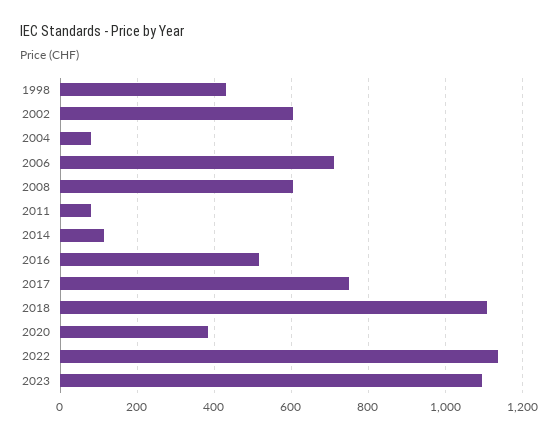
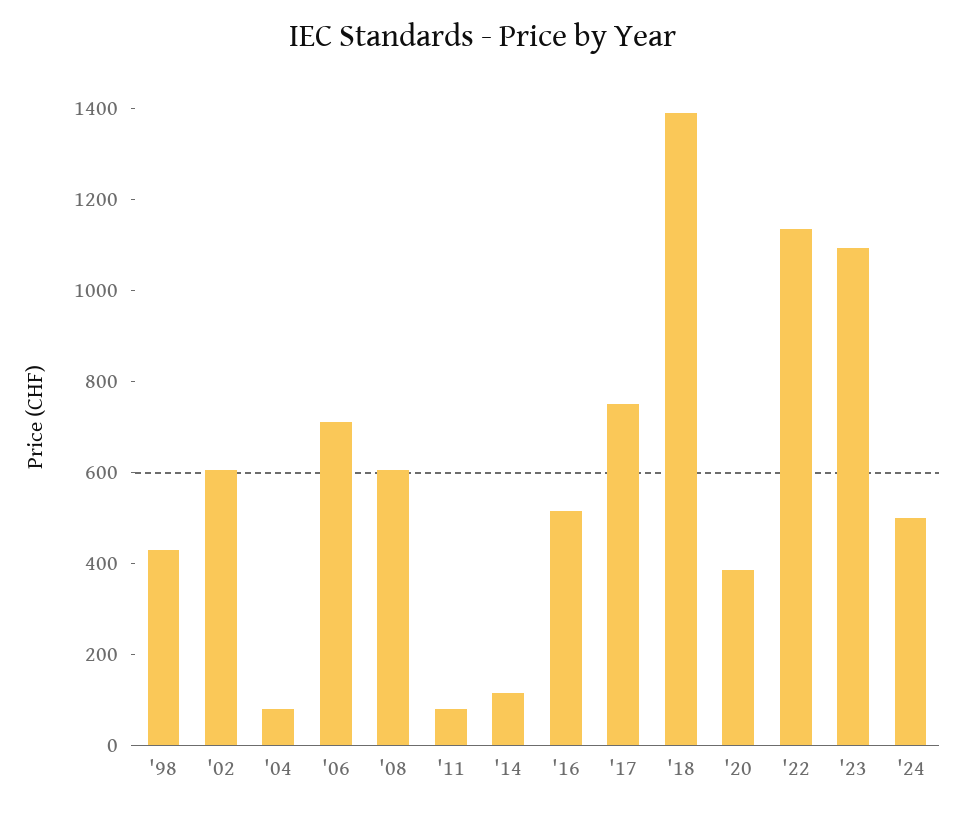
2018: 1100 -> 1400
'24: none -> 500

